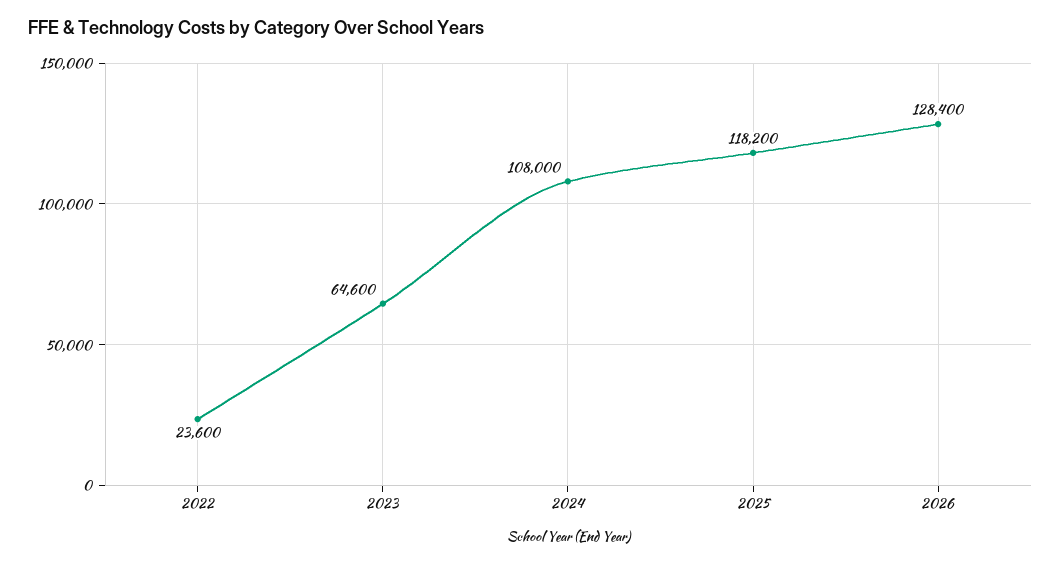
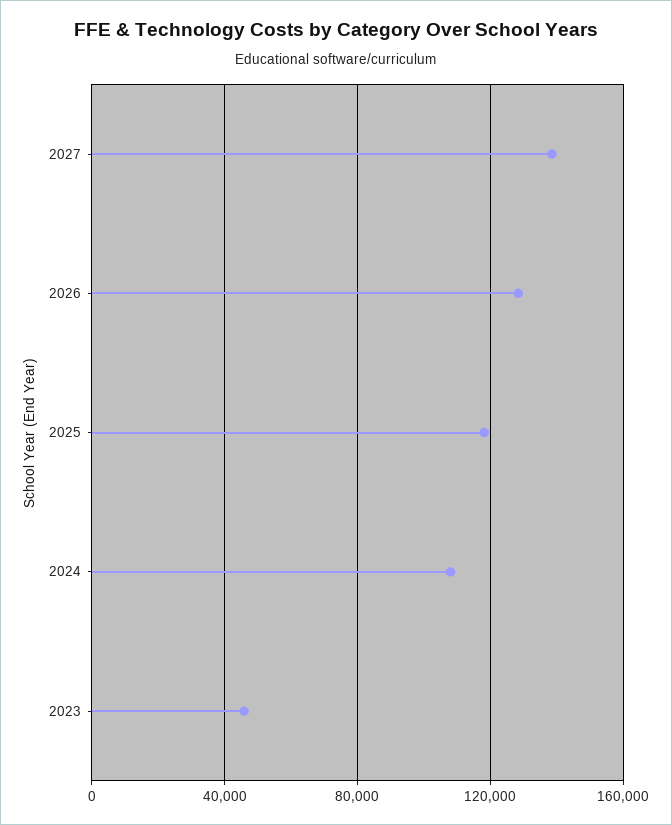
2022: 23600 -> none
2023: 64600 -> 45000
2027: none -> 140000

